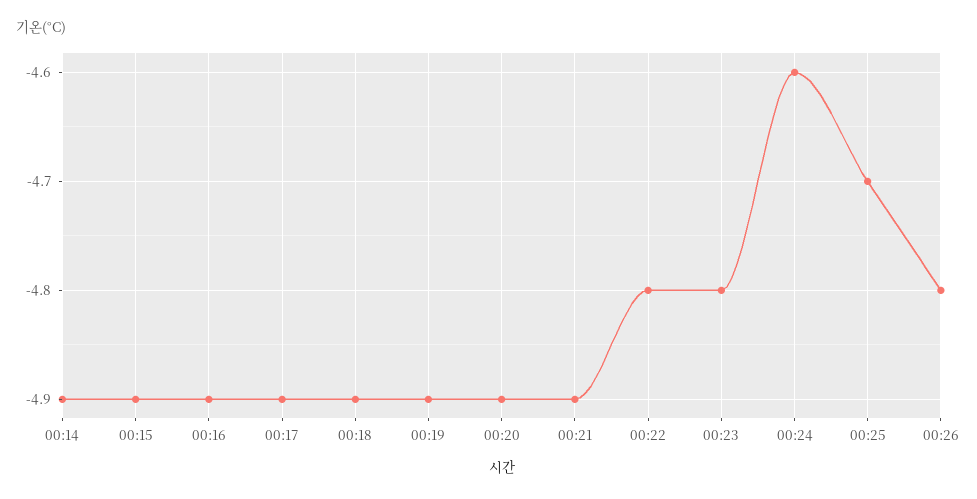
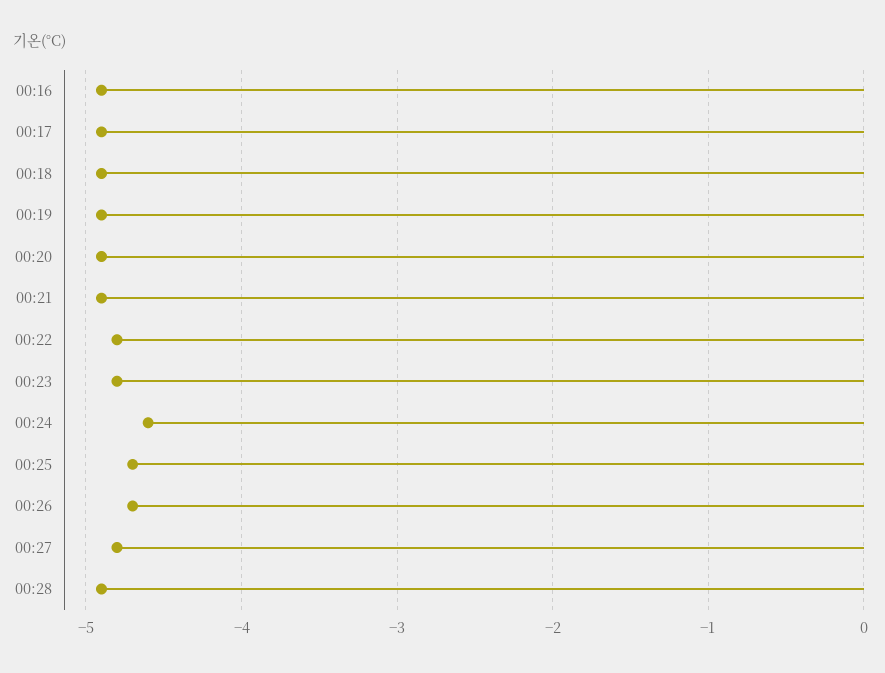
00:14: -4.9 -> none
00:15: -4.9 -> none
00:26: -4.8 -> -4.7
00:27: none -> -4.8
00:28: none -> -4.9

